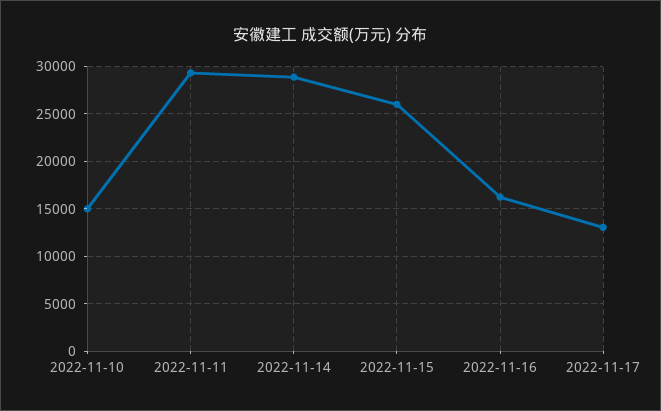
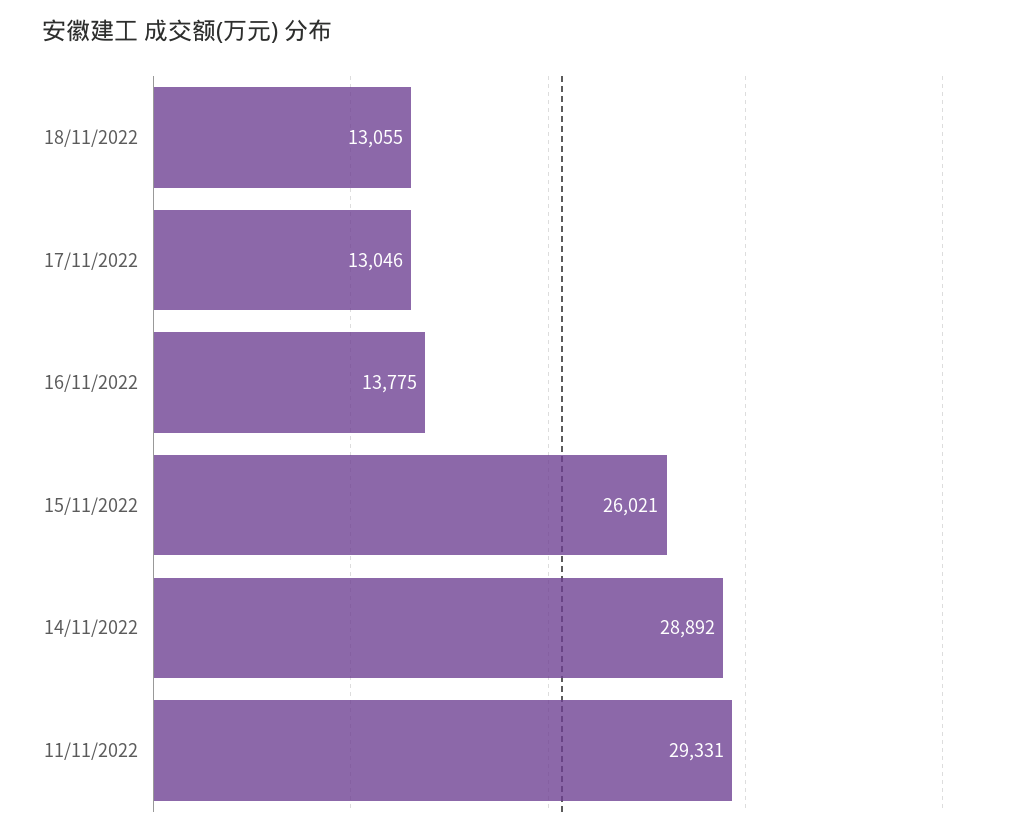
2022-11-10: 15000 -> none
2022-11-16: 16000 -> 13775
18/11/2022: none -> 13055

